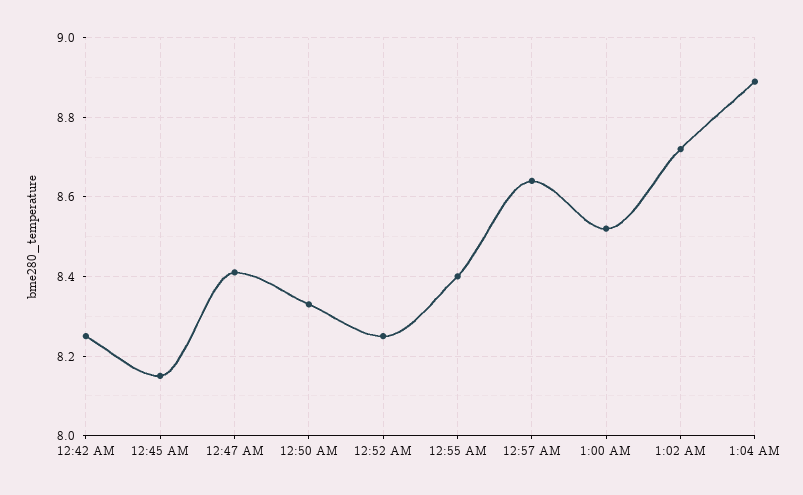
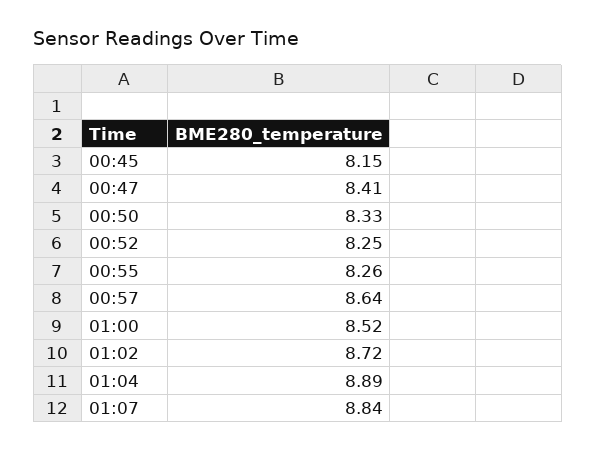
12:42 AM: 8.25 -> none
12:55 AM: 8.4 -> 8.26
01:07: none -> 8.84

